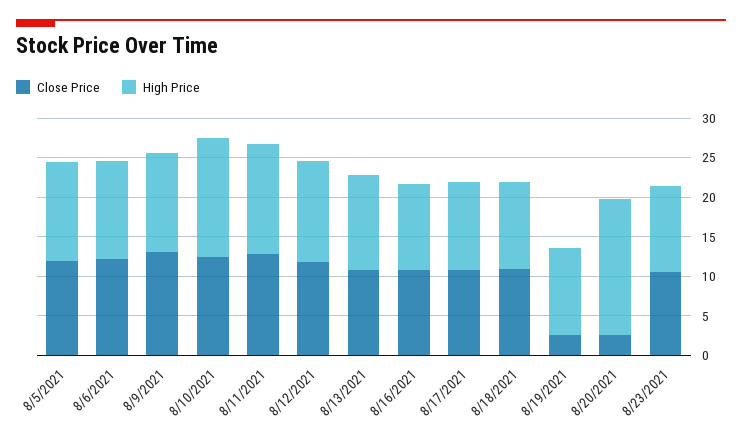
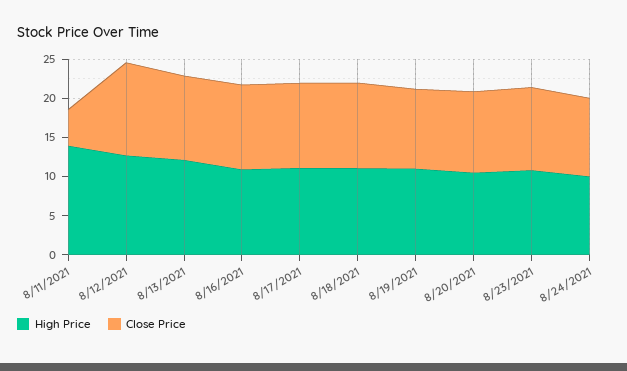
Close Price, 8/5/2021: 12.5 -> none
High Price, 8/5/2021: 12.5 -> none
Close Price, 8/6/2021: 12.5 -> none
High Price, 8/6/2021: 12.5 -> none
Close Price, 8/9/2021: 12.5 -> none
High Price, 8/9/2021: 12.5 -> none
Close Price, 8/10/2021: 12.5 -> none
High Price, 8/10/2021: 15 -> none
Close Price, 8/11/2021: 12.5 -> 5
Close Price, 8/19/2021: 2.5 -> 10
Close Price, 8/20/2021: 2.5 -> 10
High Price, 8/20/2021: 17.5 -> 10
High Price, 8/24/2021: none -> 10
Close Price, 8/24/2021: none -> 10

